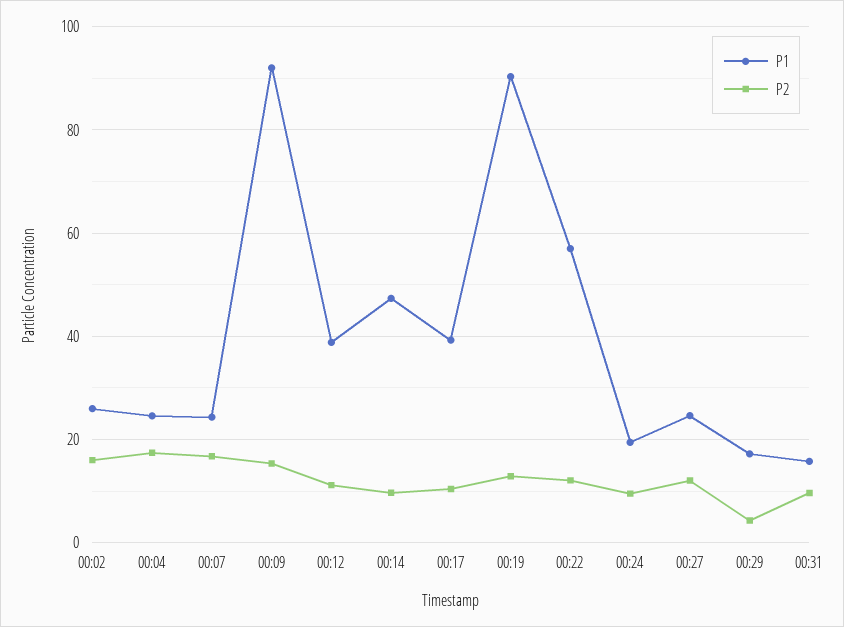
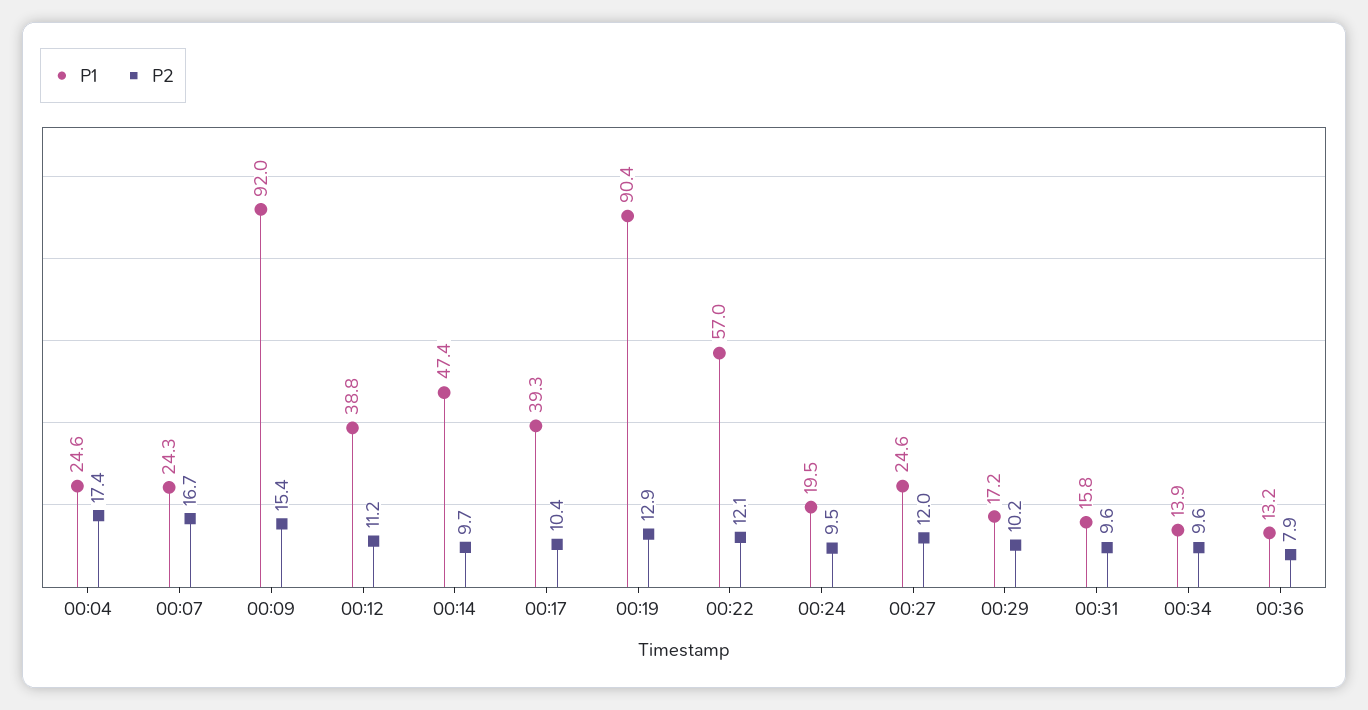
P1, 00:02: 26 -> none
P2, 00:02: 16 -> none
P2, 00:29: 4 -> 10.2
P1, 00:34: none -> 13.9
P2, 00:34: none -> 9.6
P1, 00:36: none -> 13.2
P2, 00:36: none -> 7.9

